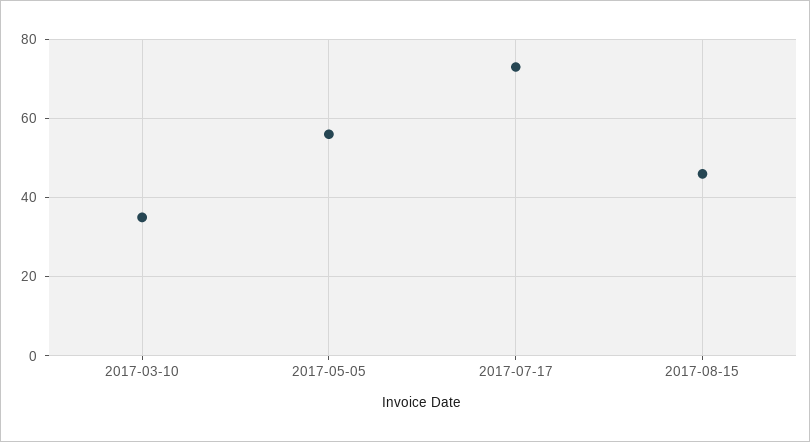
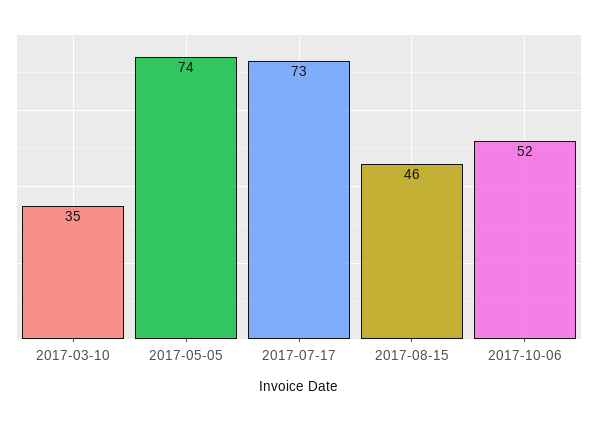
2017-05-05: 55 -> 74
2017-10-06: none -> 52

